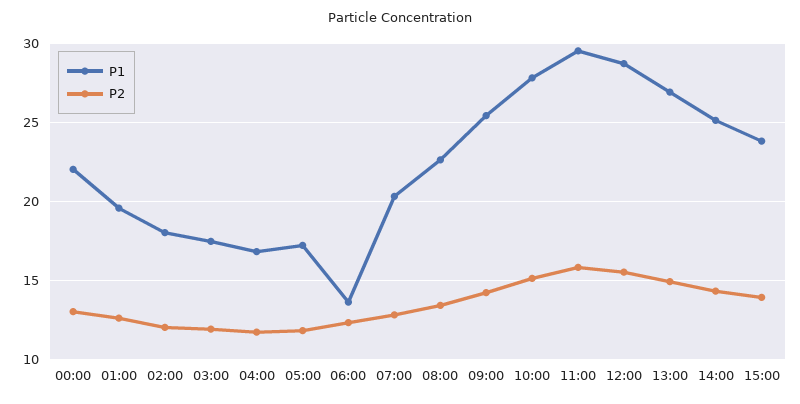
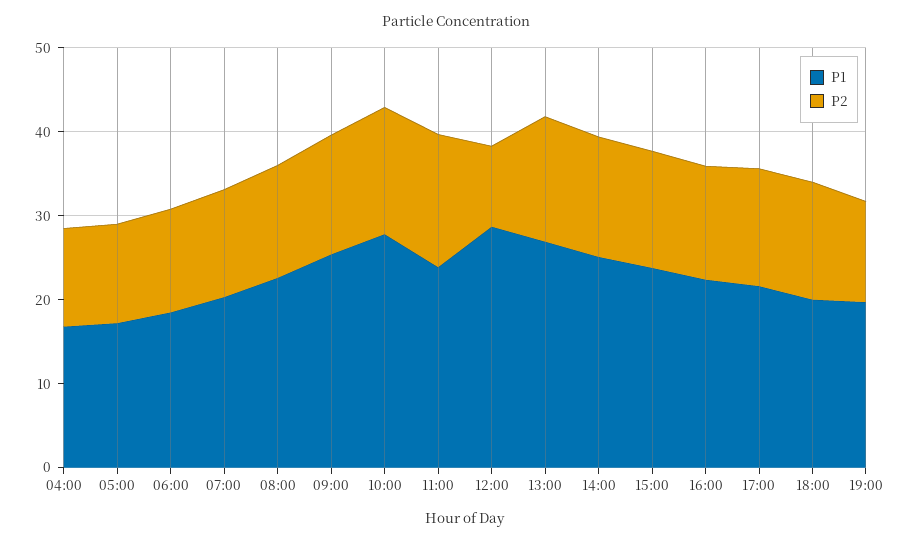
P1, 00:00: 22 -> none
P2, 00:00: 13 -> none
P1, 01:00: 19.5 -> none
P2, 01:00: 12.5 -> none
P1, 02:00: 18 -> none
P2, 02:00: 12 -> none
P1, 03:00: 17.5 -> none
P2, 03:00: 12 -> none
P1, 06:00: 13.5 -> 18
P1, 11:00: 29.5 -> 24
P2, 12:00: 15.5 -> 10
P1, 16:00: none -> 22
P2, 16:00: none -> 14
P1, 17:00: none -> 22
P2, 17:00: none -> 14
P1, 18:00: none -> 20
P2, 18:00: none -> 14
P1, 19:00: none -> 20
P2, 19:00: none -> 12

